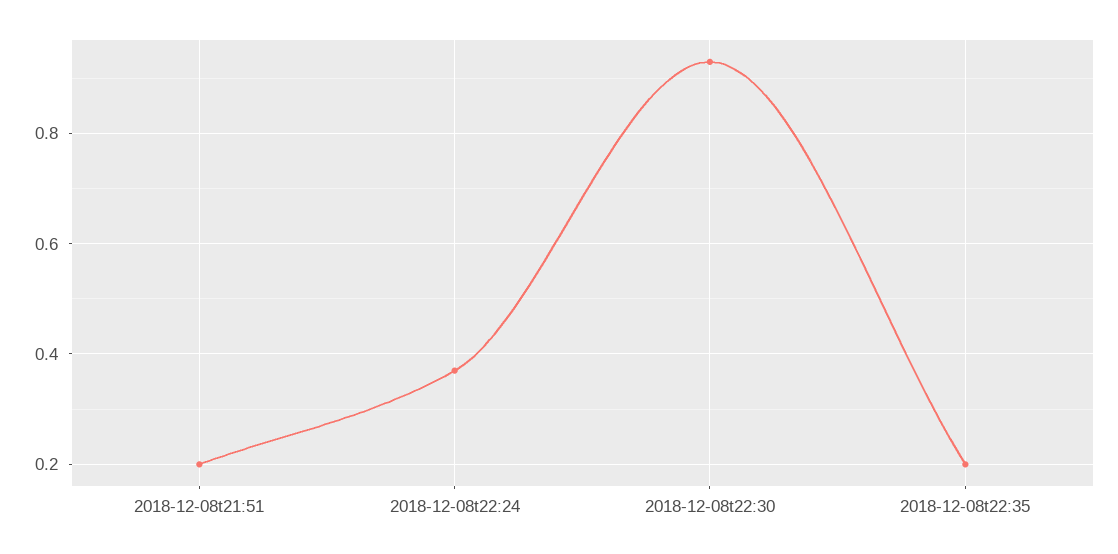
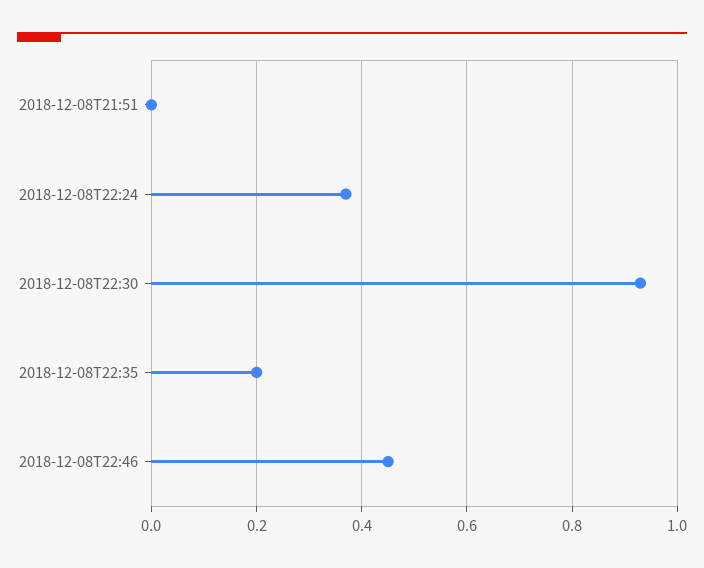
2018-12-08t21:51: 0.2 -> 0
2018-12-08T22:46: none -> 0.45

